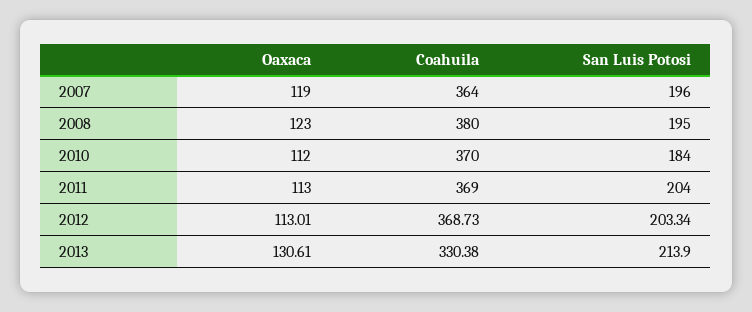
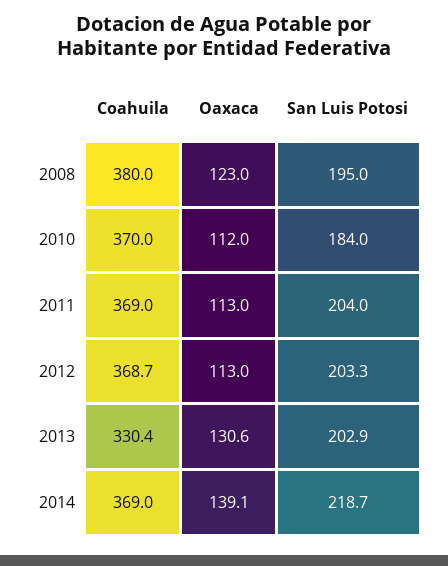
Oaxaca, 2007: 119 -> none
Coahuila, 2007: 364 -> none
San Luis Potosi, 2007: 196 -> none
San Luis Potosi, 2013: 213.9 -> 202.9
Coahuila, 2014: none -> 369
Oaxaca, 2014: none -> 139.1
San Luis Potosi, 2014: none -> 218.7

